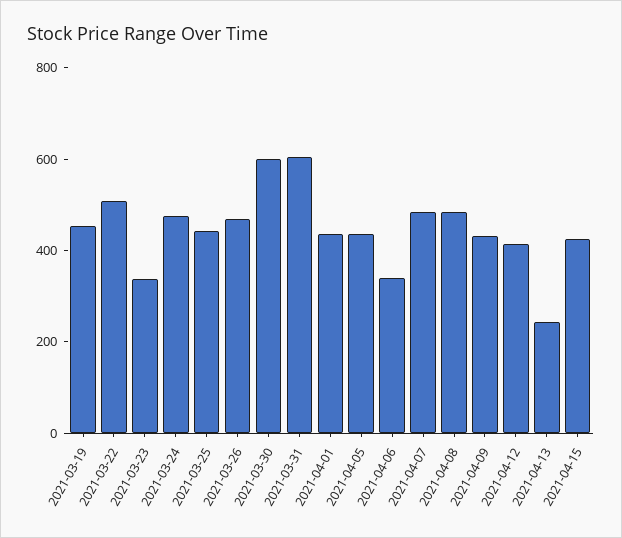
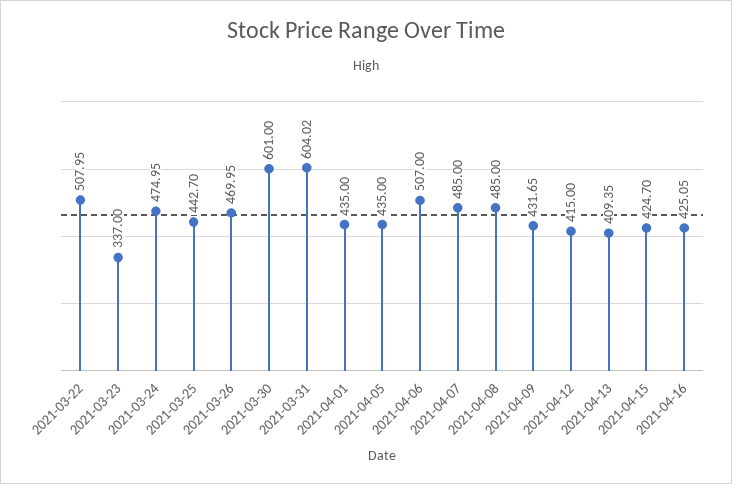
2021-03-19: 450 -> none
2021-04-06: 350 -> 507
2021-04-13: 250 -> 409.35
2021-04-16: none -> 425.05

